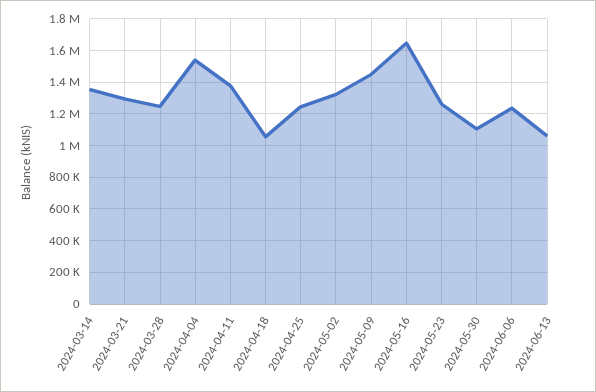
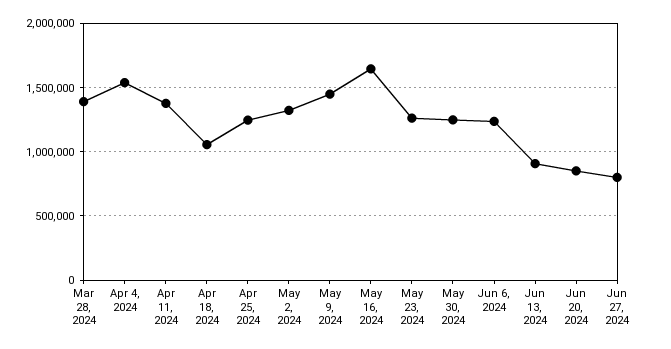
2024-03-14: 1350000 -> none
2024-03-21: 1300000 -> none
2024-03-28: 1250000 -> 1400000
2024-05-30: 1100000 -> 1250000
2024-06-13: 1050000 -> 900000
Jun 20, 2024: none -> 850000
Jun 27, 2024: none -> 800000

